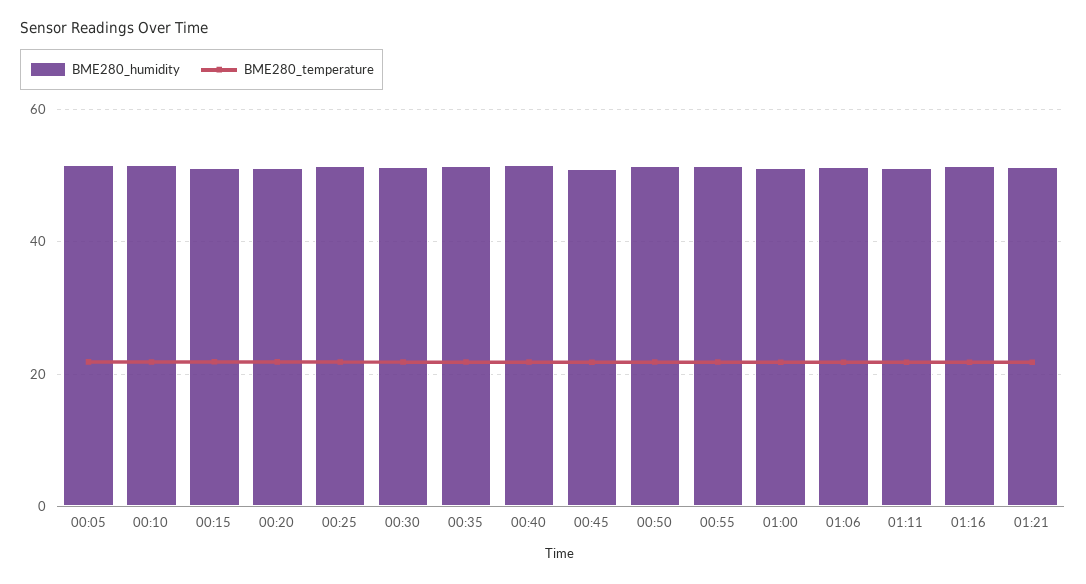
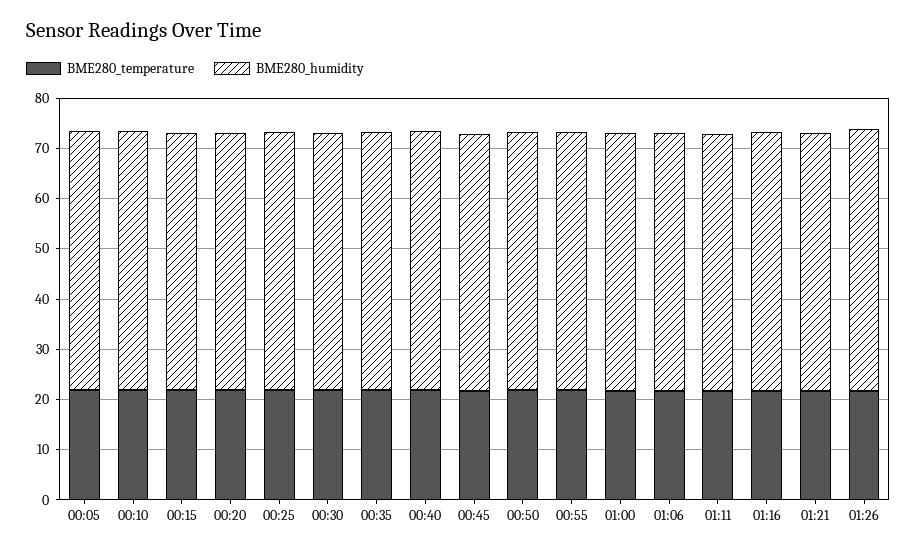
BME280_temperature, 01:26: none -> 22
BME280_humidity, 01:26: none -> 52

